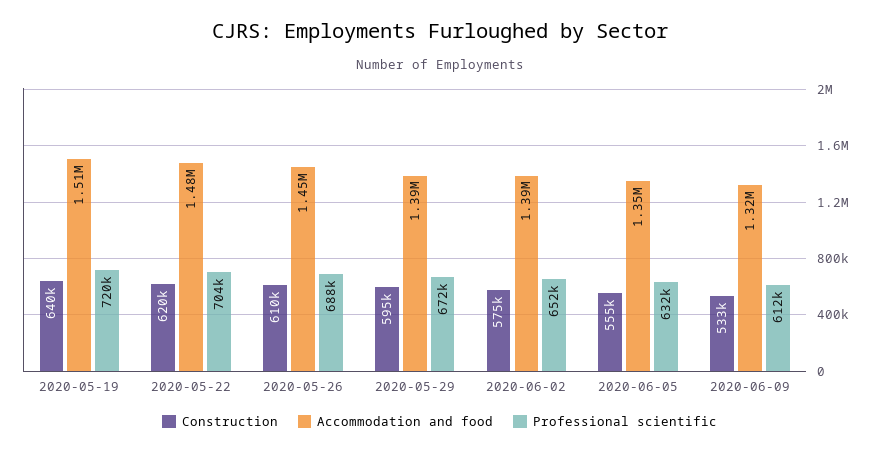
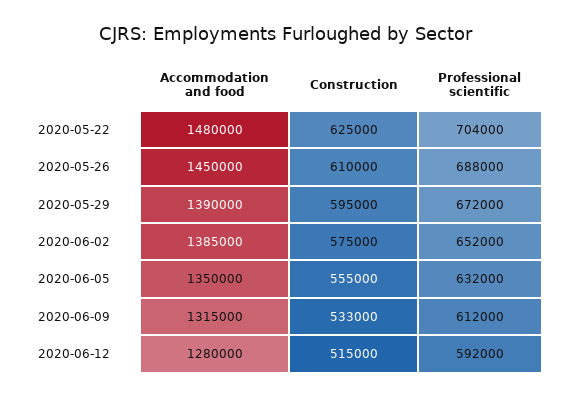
Construction, 2020-05-19: 640000 -> none
Accommodation and food, 2020-05-19: 1510000 -> none
Professional scientific, 2020-05-19: 720000 -> none
Construction, 2020-05-22: 620000 -> 625000
Accommodation and food, 2020-06-12: none -> 1280000
Construction, 2020-06-12: none -> 515000
Professional scientific, 2020-06-12: none -> 592000

